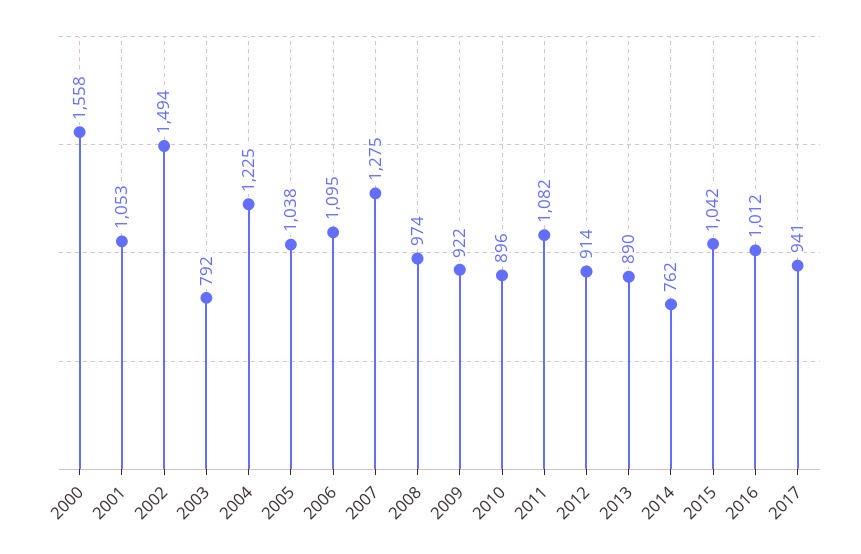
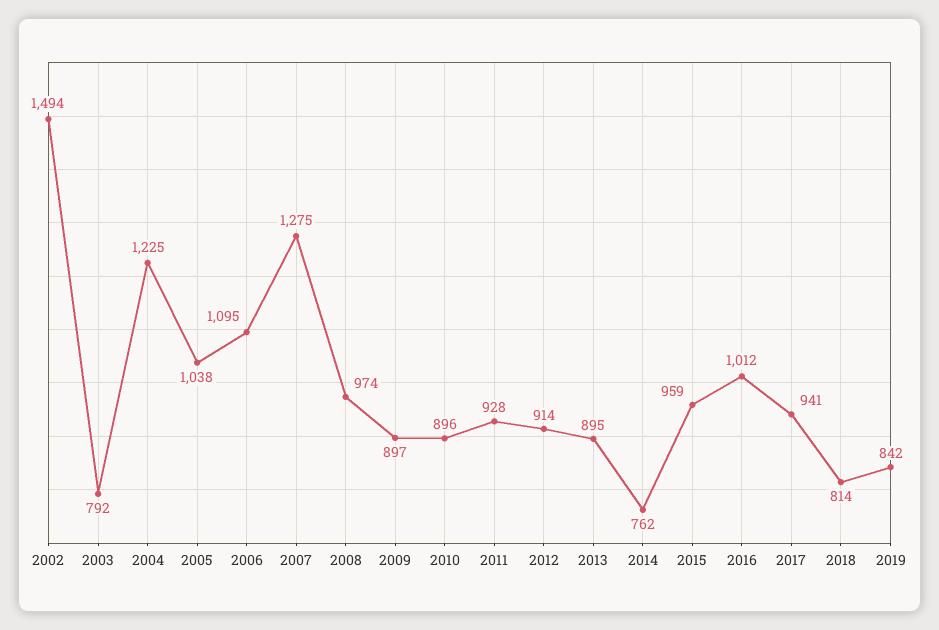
2000: 1558 -> none
2001: 1053 -> none
2009: 922 -> 897
2011: 1082 -> 928
2013: 890 -> 895
2015: 1042 -> 959
2018: none -> 814
2019: none -> 842

